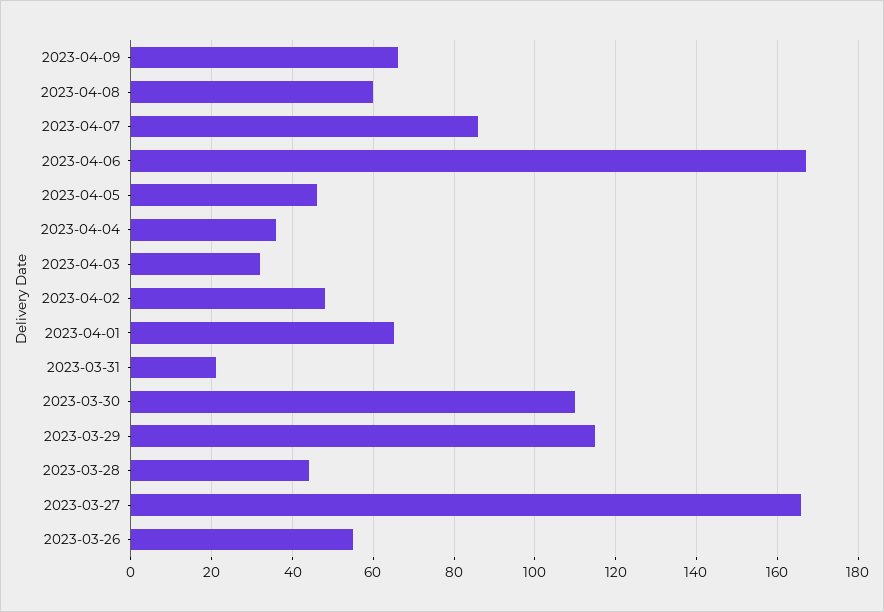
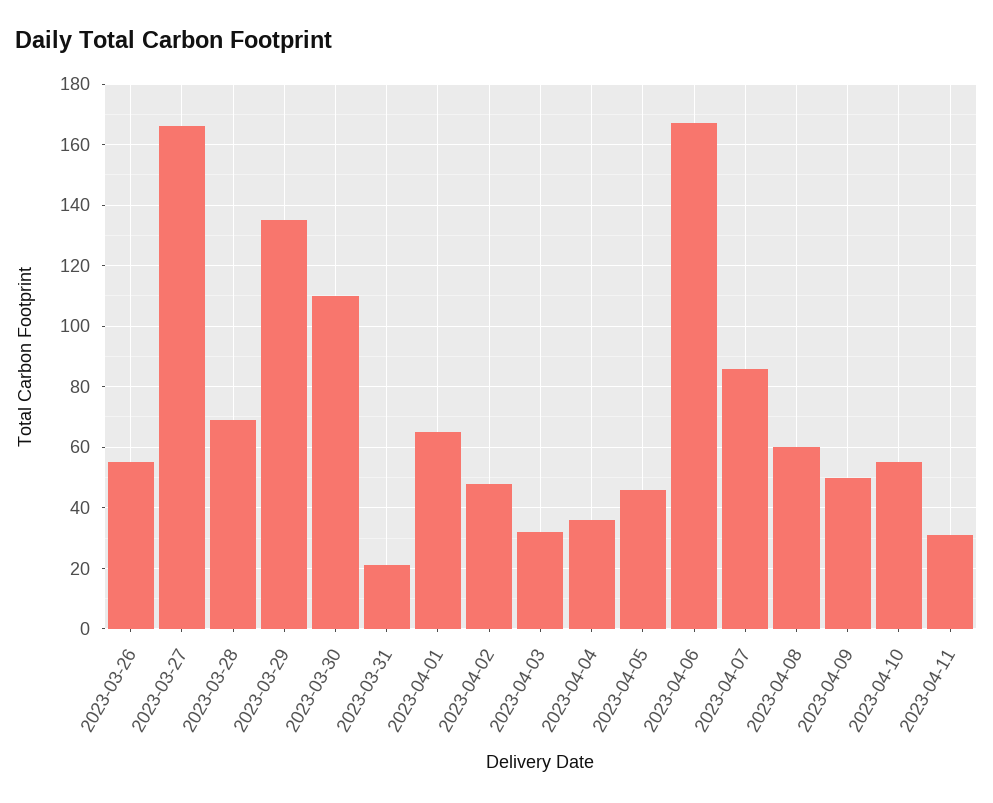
2023-04-09: 65 -> 50
2023-03-29: 115 -> 135
2023-03-28: 45 -> 70
2023-04-10: none -> 55
2023-04-11: none -> 30

